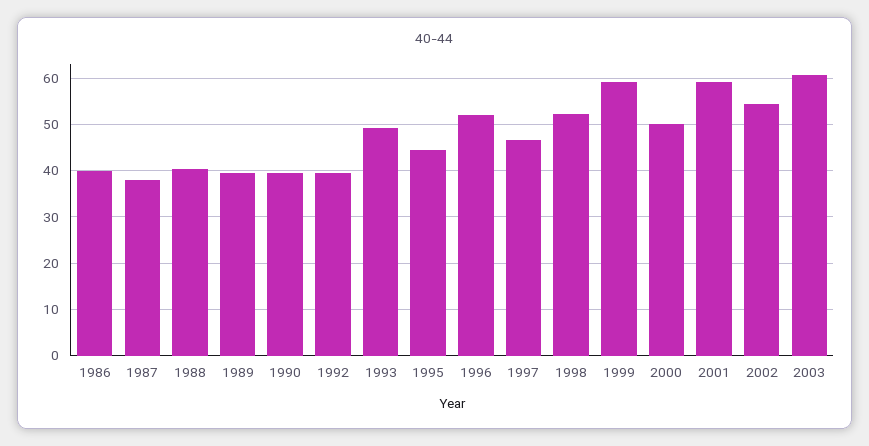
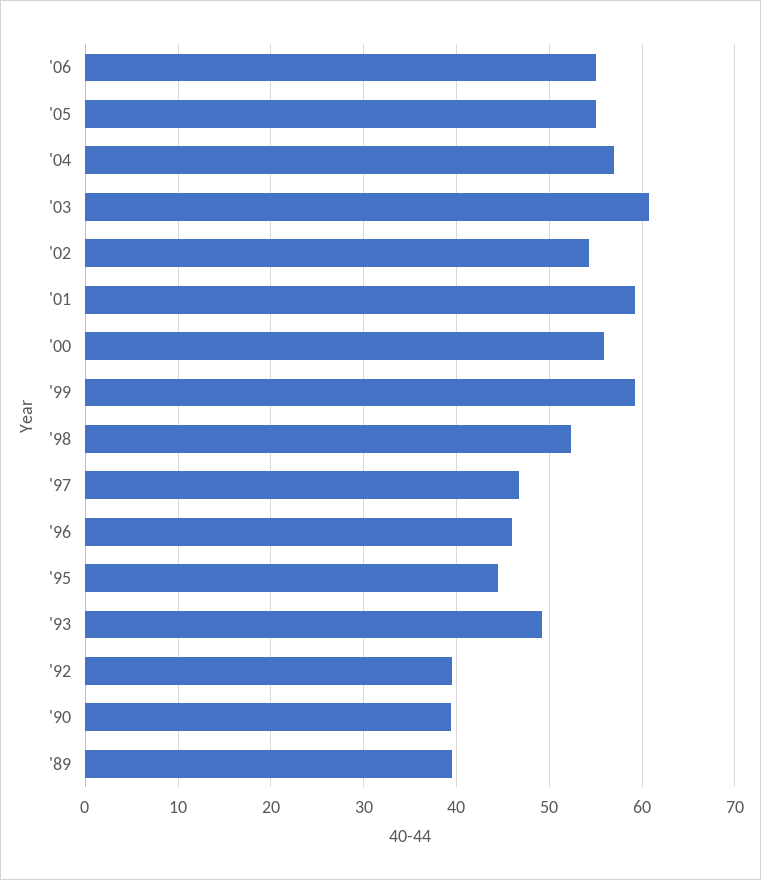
1986: 40 -> none
1987: 38 -> none
1988: 40 -> none
1996: 52 -> 46
2000: 50 -> 56
'06: none -> 55
'05: none -> 55
'04: none -> 57

